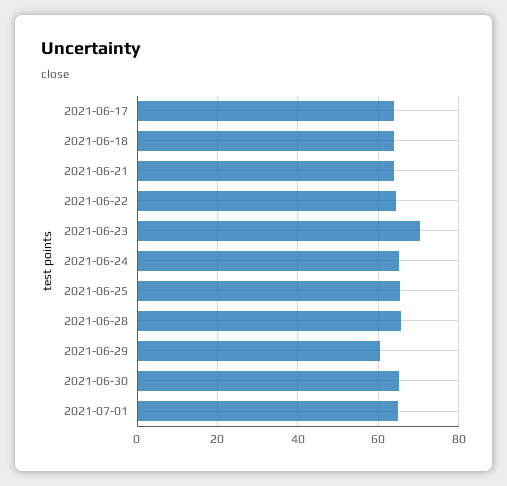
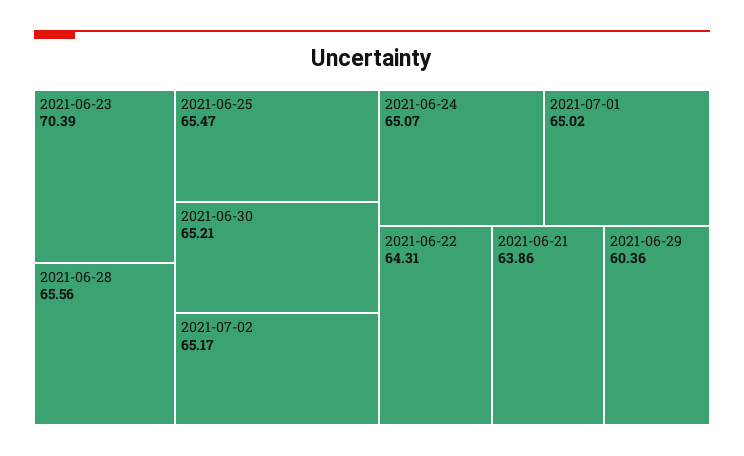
2021-06-17: 64 -> none
2021-06-18: 64 -> none
2021-07-02: none -> 65.17

